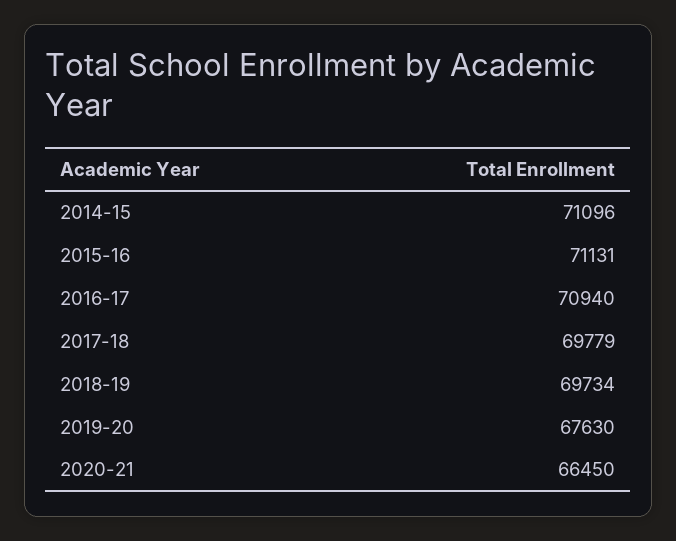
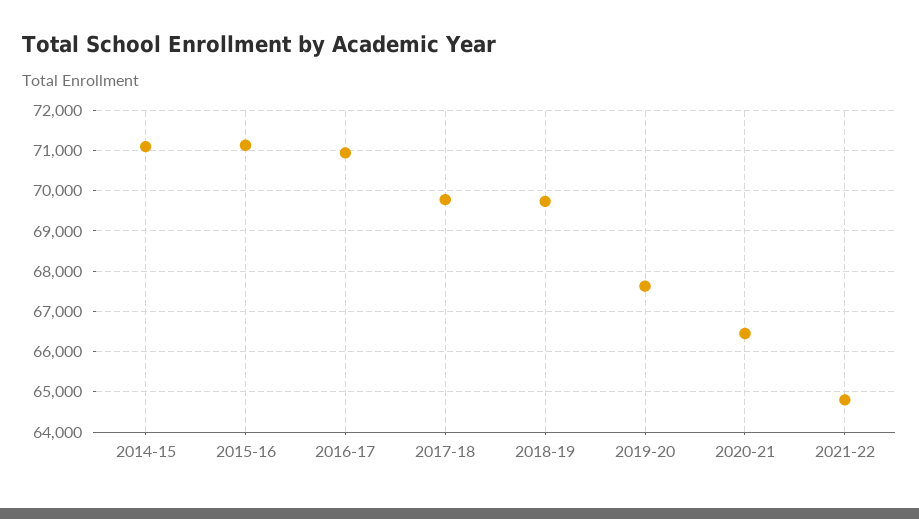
2021-22: none -> 64800

